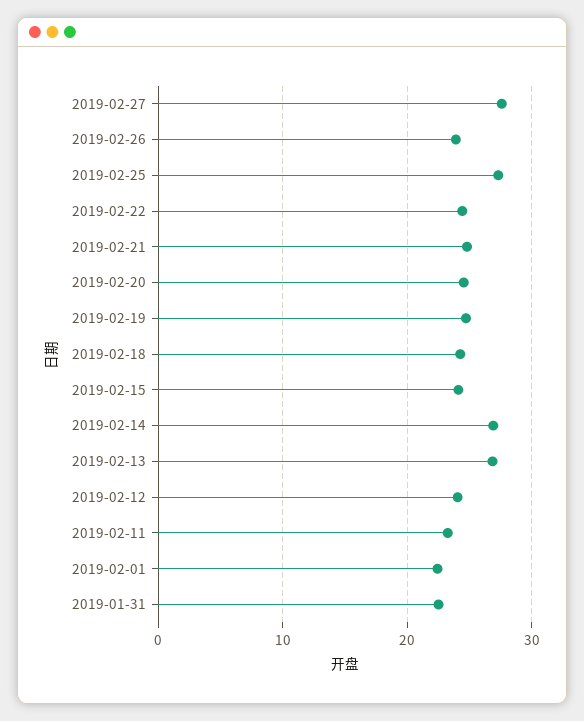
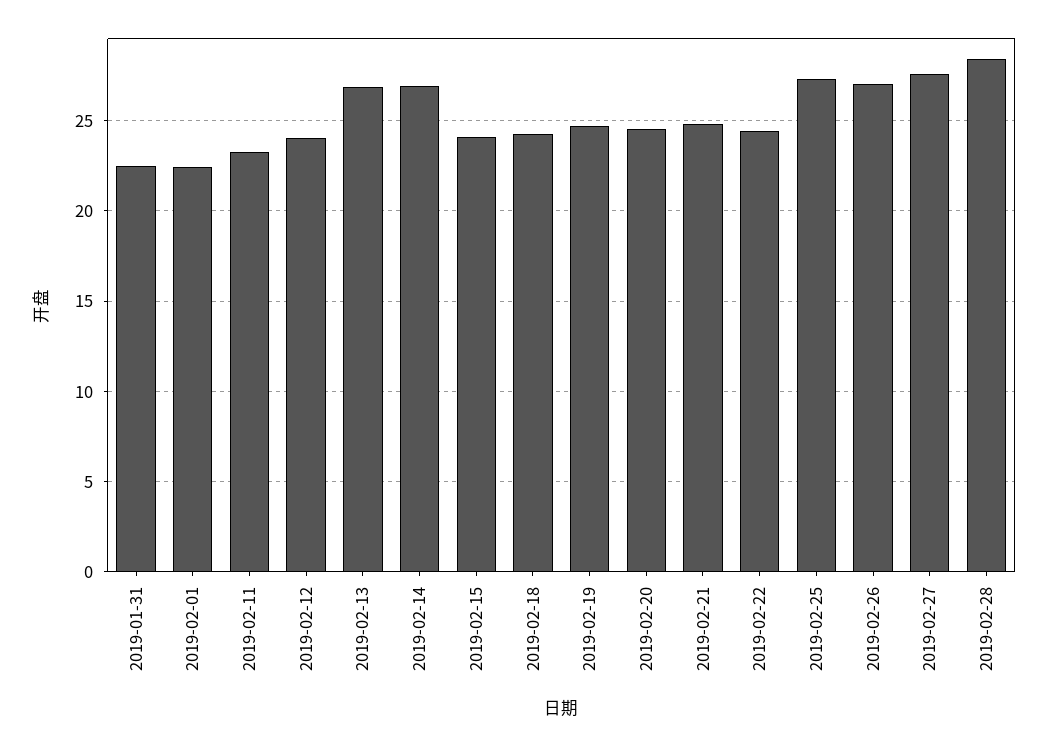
2019-02-26: 24 -> 27
2019-02-28: none -> 28.5

